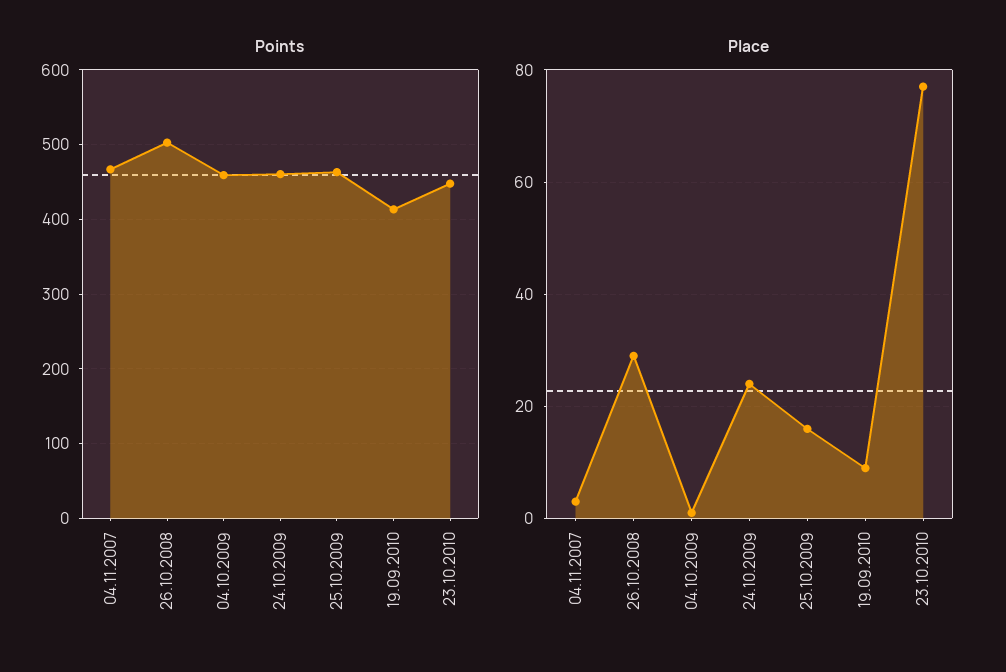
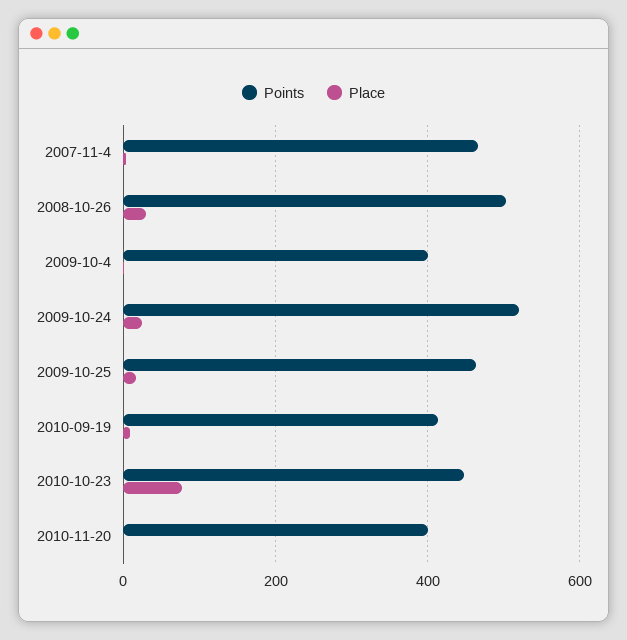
Points, 04.10.2009: 460 -> 400
Points, 24.10.2009: 460 -> 520
Points, 2010-11-20: none -> 400
Place, 2010-11-20: none -> 0

